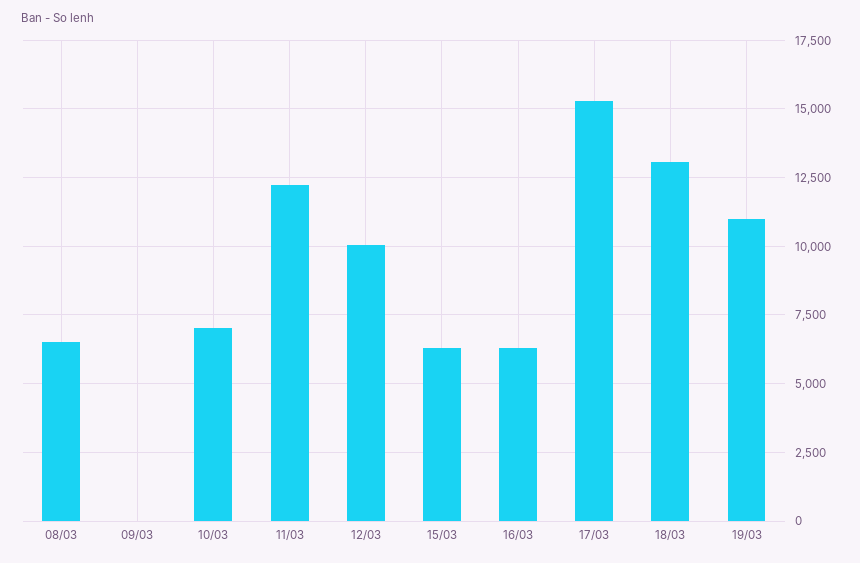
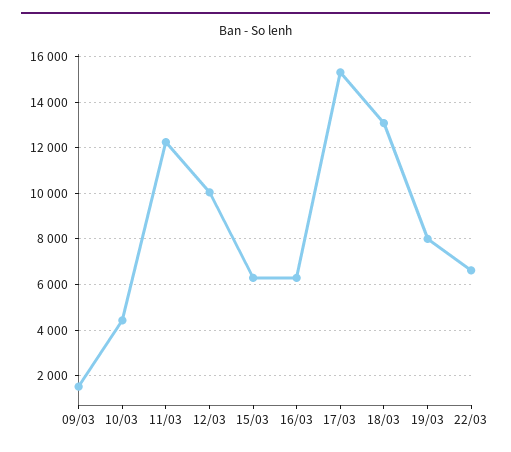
08/03: 6500 -> none
09/03: 0 -> 1500
10/03: 7000 -> 4500
19/03: 11000 -> 8000
22/03: none -> 6500

